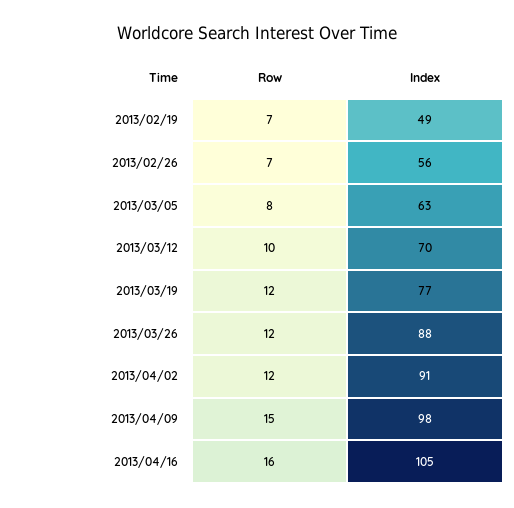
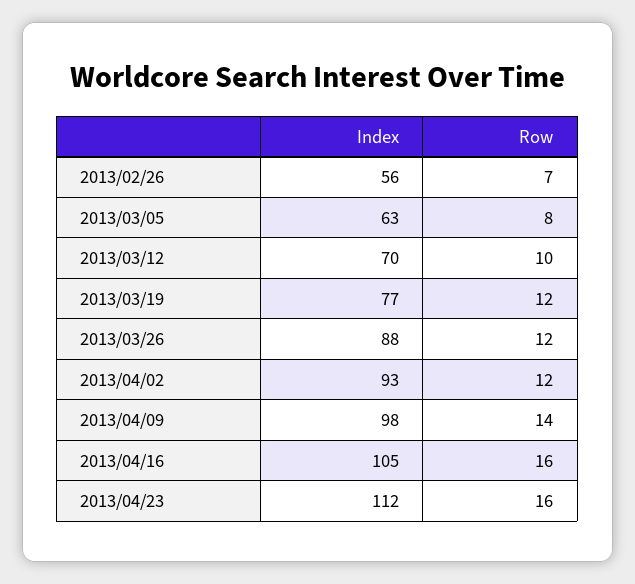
Row, 2013/02/19: 7 -> none
Index, 2013/02/19: 49 -> none
Index, 2013/04/02: 91 -> 93
Row, 2013/04/09: 15 -> 14
Index, 2013/04/23: none -> 112
Row, 2013/04/23: none -> 16

